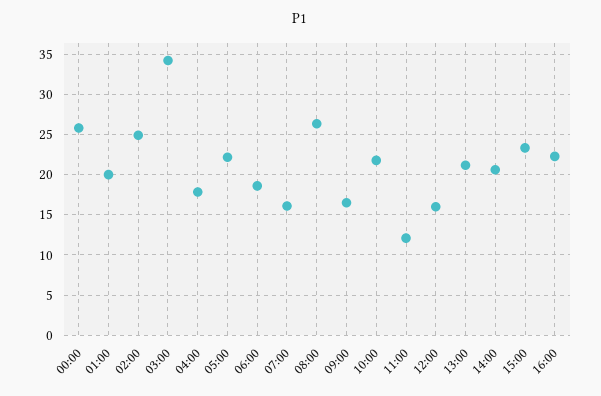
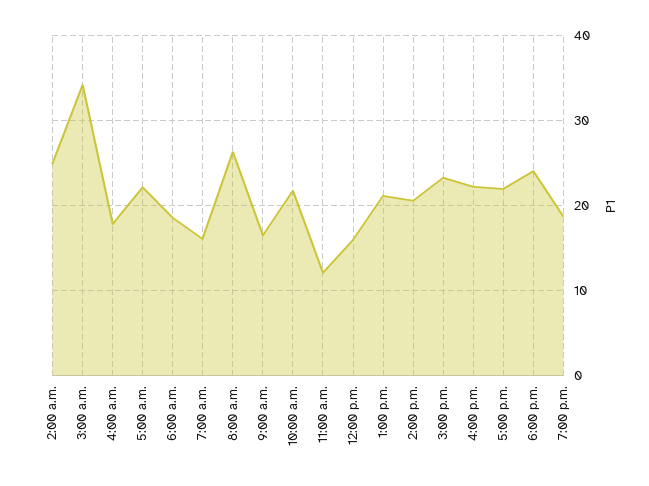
00:00: 26 -> none
01:00: 20 -> none
5:00 p.m.: none -> 22
6:00 p.m.: none -> 24
7:00 p.m.: none -> 19

